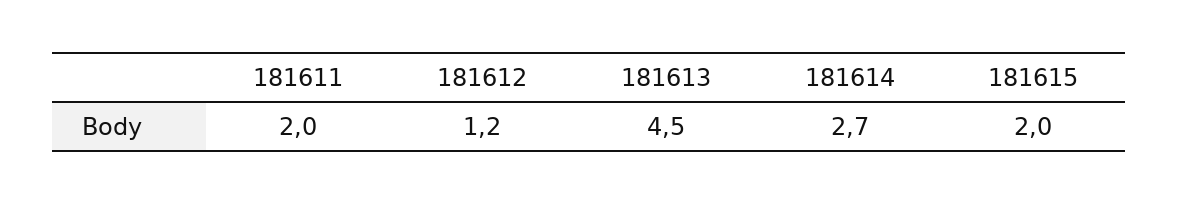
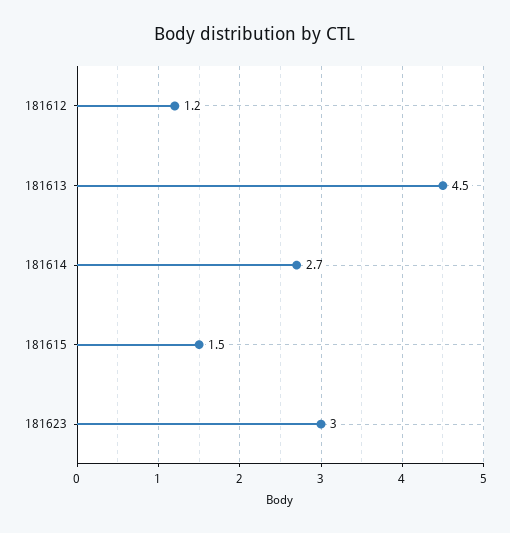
181611: 2 -> none
181615: 2 -> 1.5
181623: none -> 3

